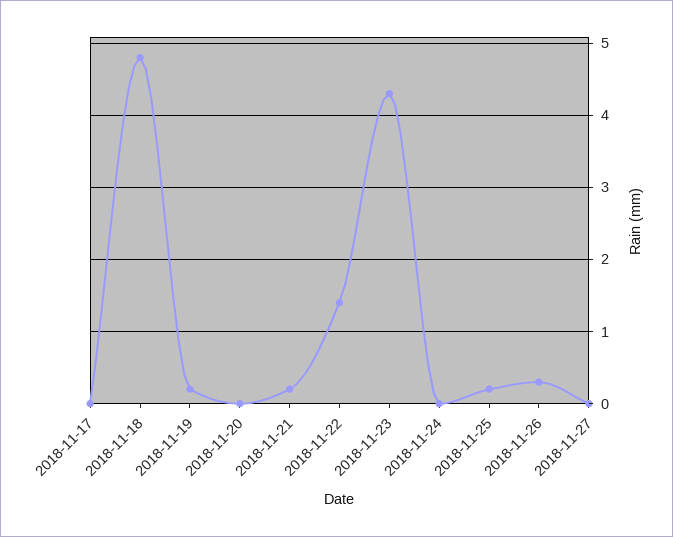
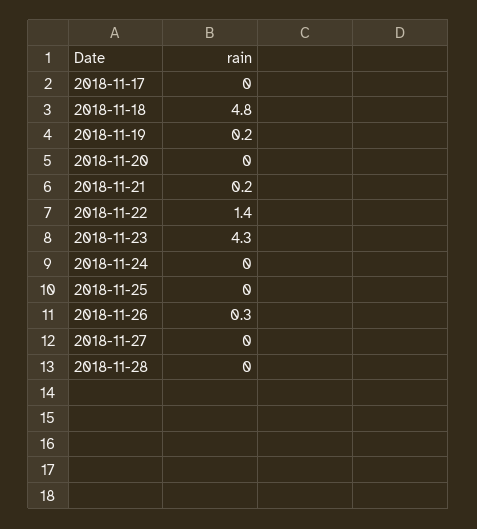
2018-11-25: 0.2 -> 0
2018-11-28: none -> 0

